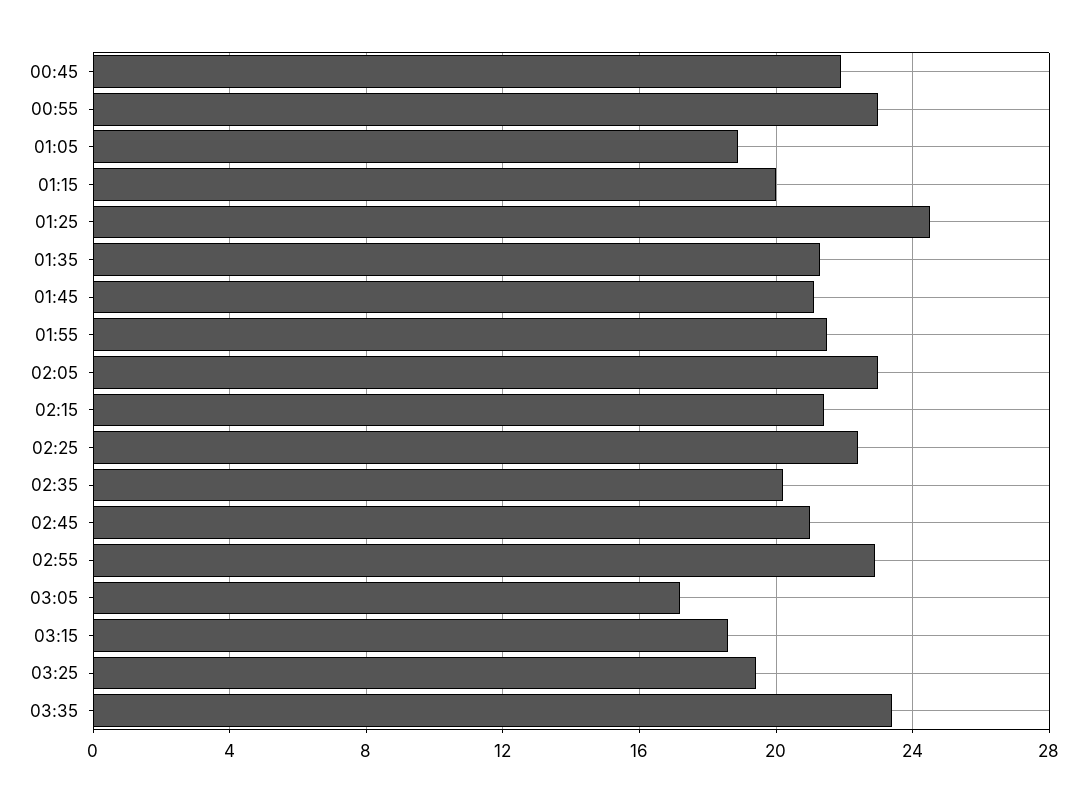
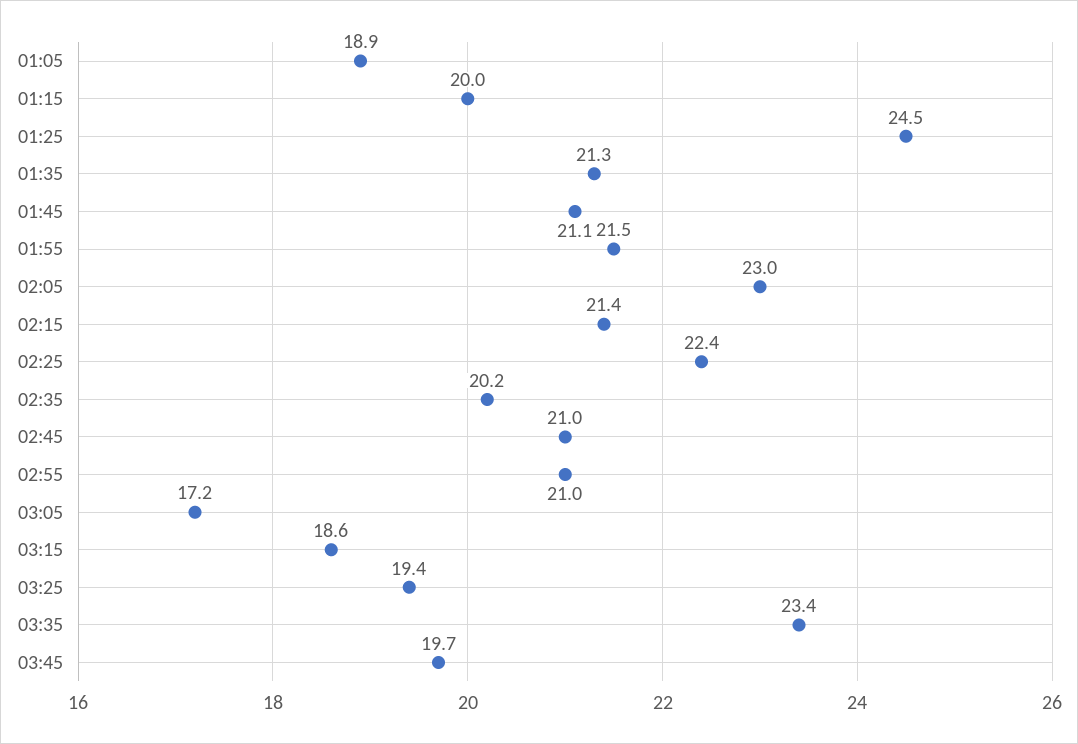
00:45: 22 -> none
00:55: 23 -> none
02:55: 23 -> 21
03:45: none -> 19.7

